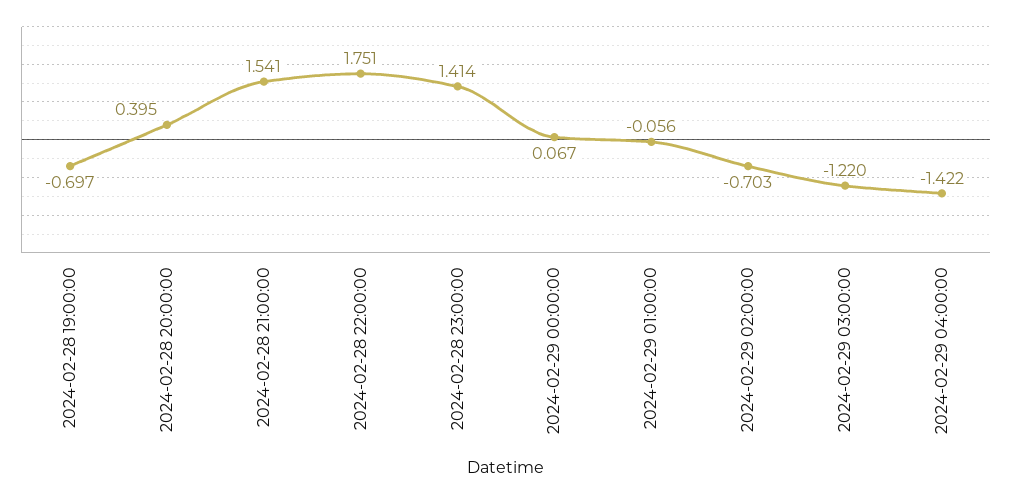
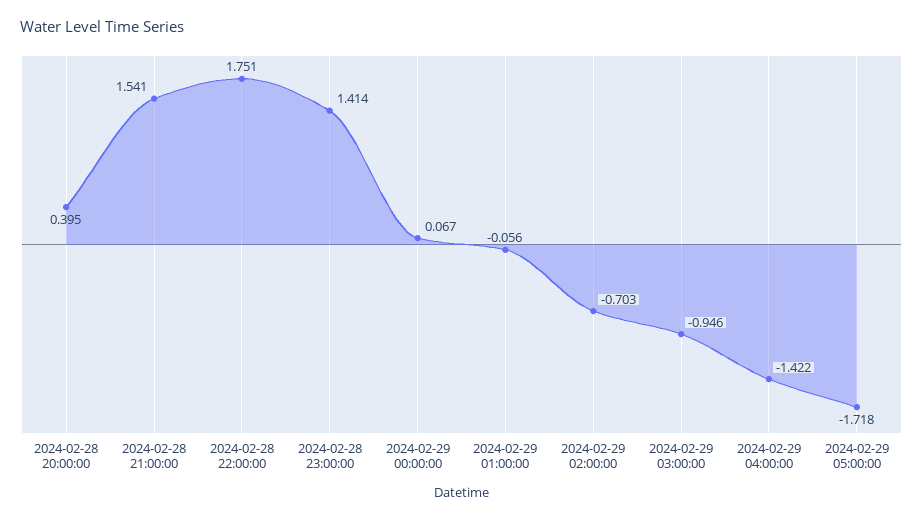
2024-02-28 19:00:00: -0.697 -> none
2024-02-29 03:00:00: -1.22 -> -0.946
2024-02-29 05:00:00: none -> -1.718

